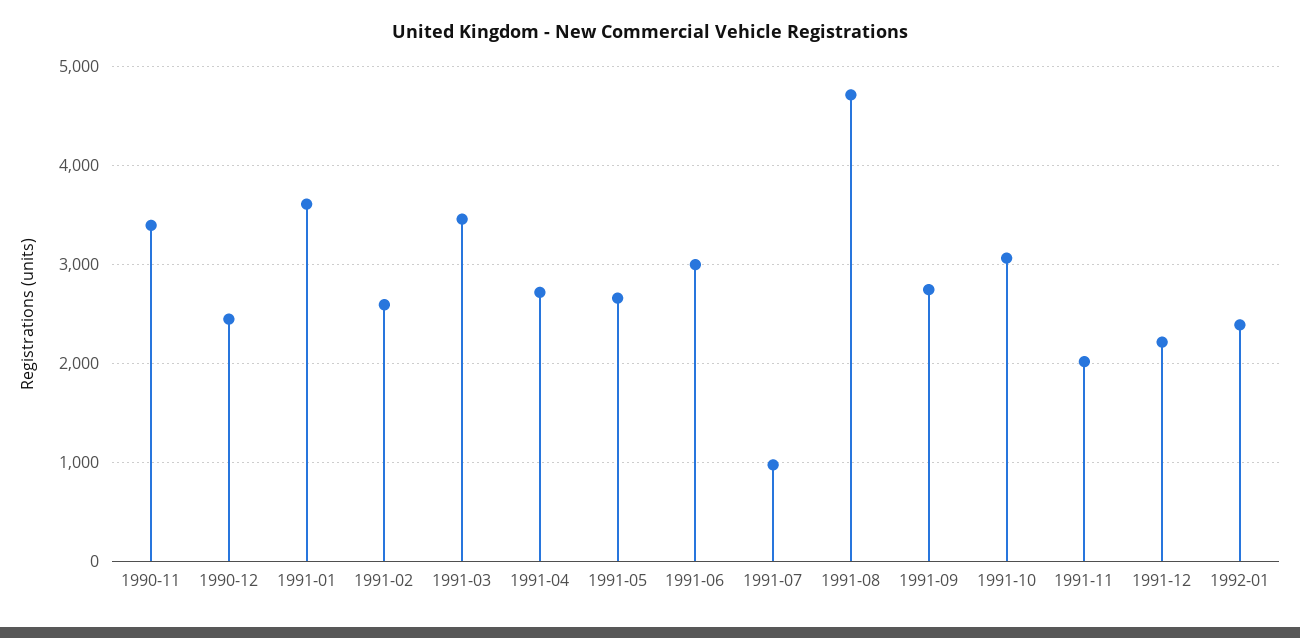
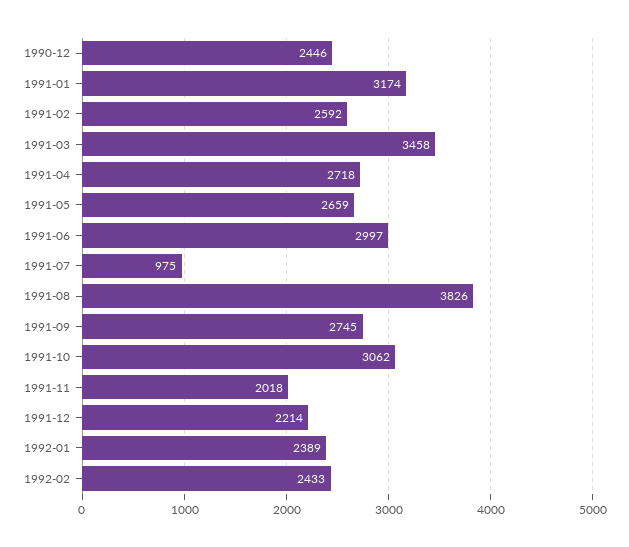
1990-11: 3400 -> none
1991-01: 3600 -> 3174
1991-08: 4700 -> 3826
1992-02: none -> 2433

